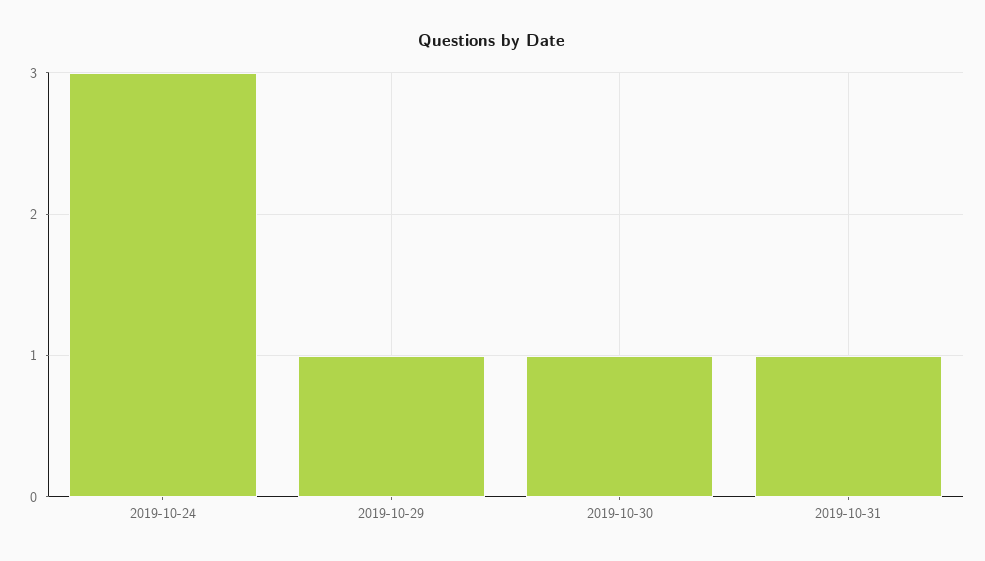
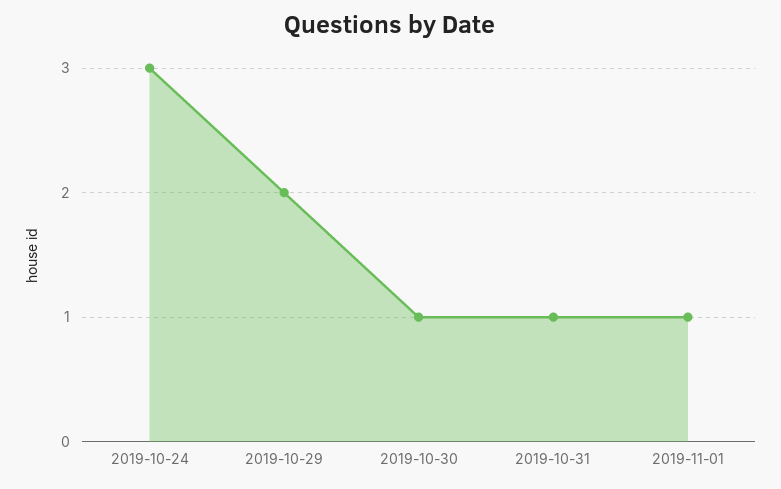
2019-10-29: 1 -> 2
2019-11-01: none -> 1

